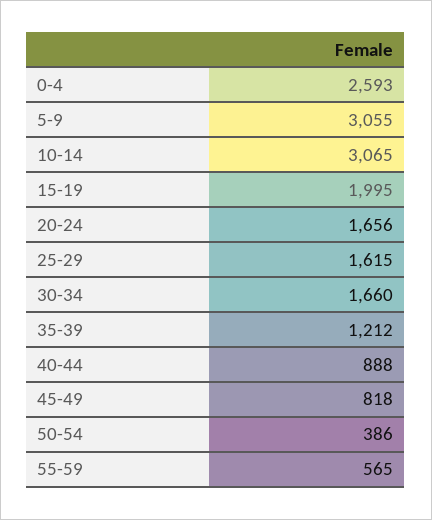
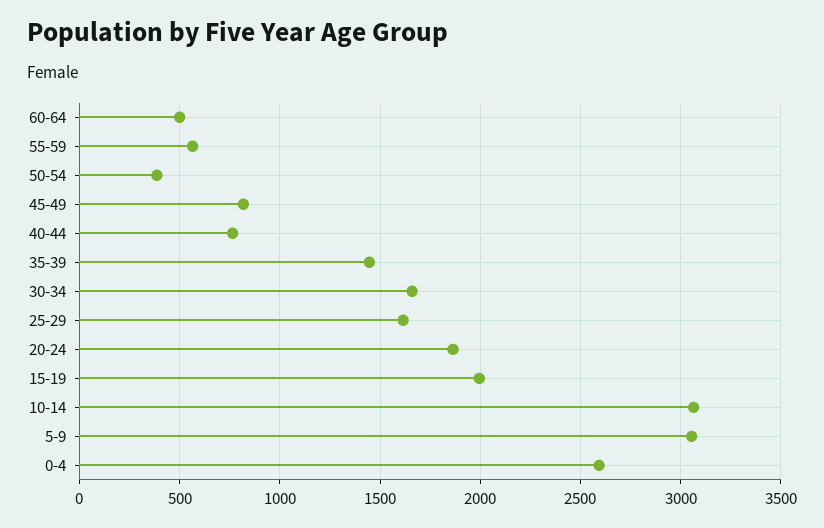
20-24: 1656 -> 1850
35-39: 1212 -> 1450
40-44: 888 -> 750
60-64: none -> 500

